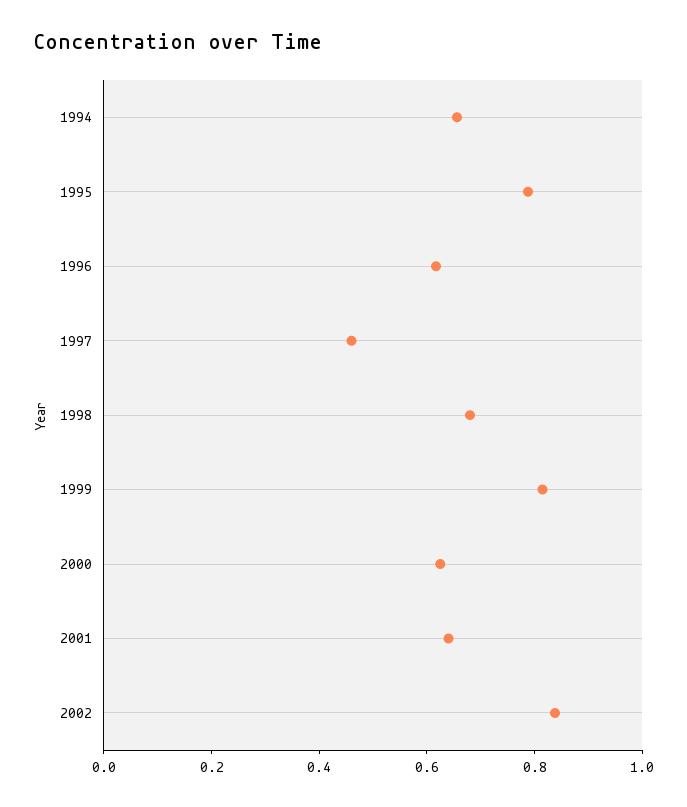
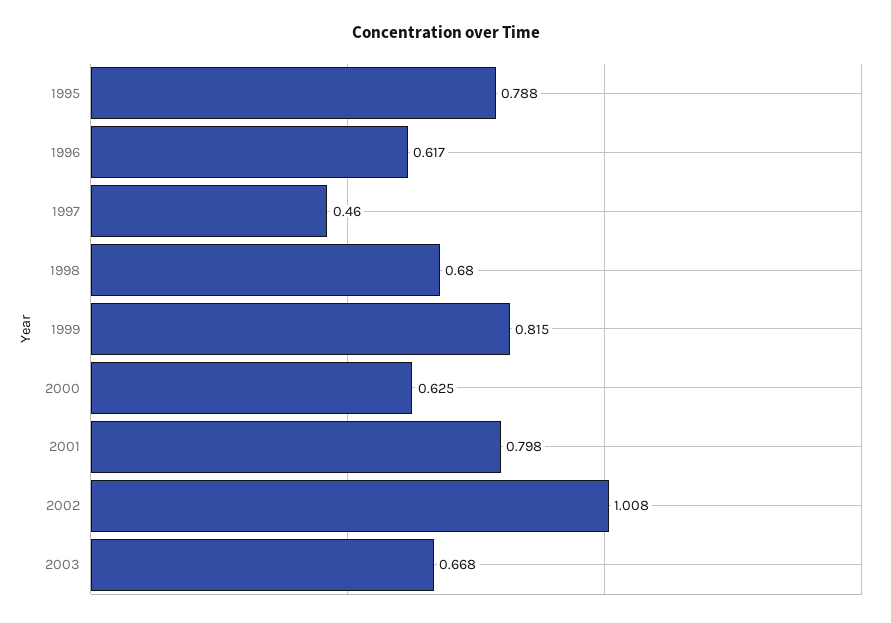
1994: 0.65 -> none
2001: 0.65 -> 0.798
2002: 0.85 -> 1.008
2003: none -> 0.668

